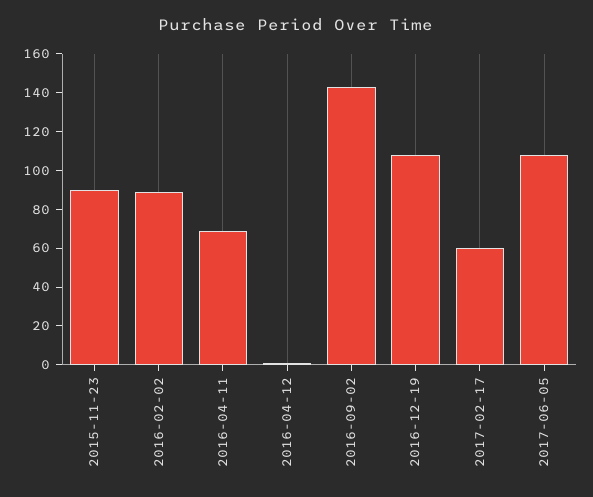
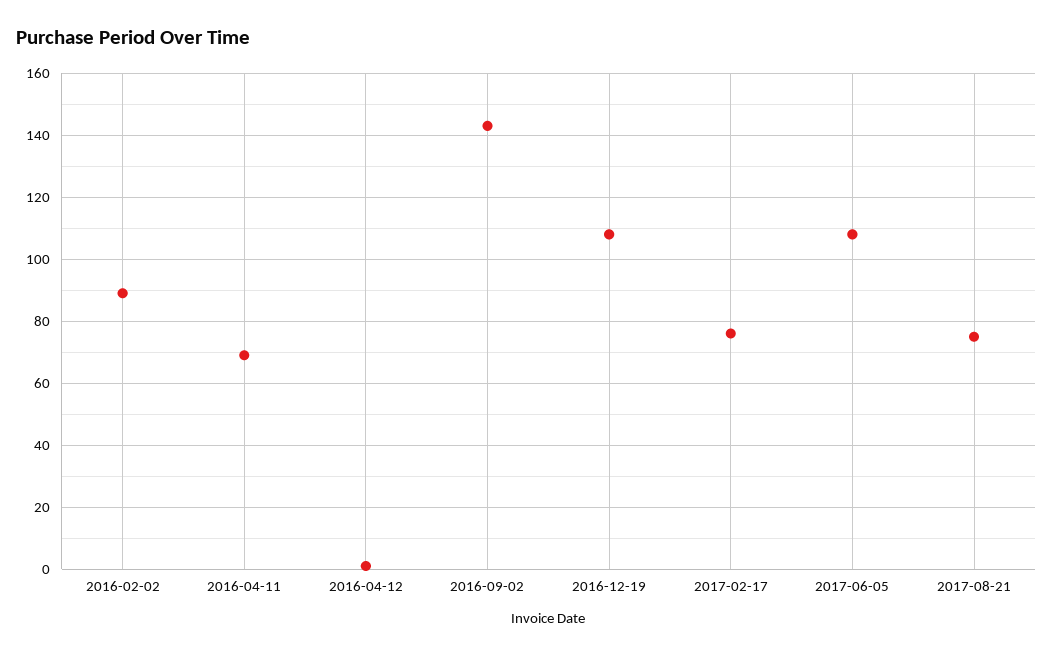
2015-11-23: 90 -> none
2017-02-17: 60 -> 75
2017-08-21: none -> 75

